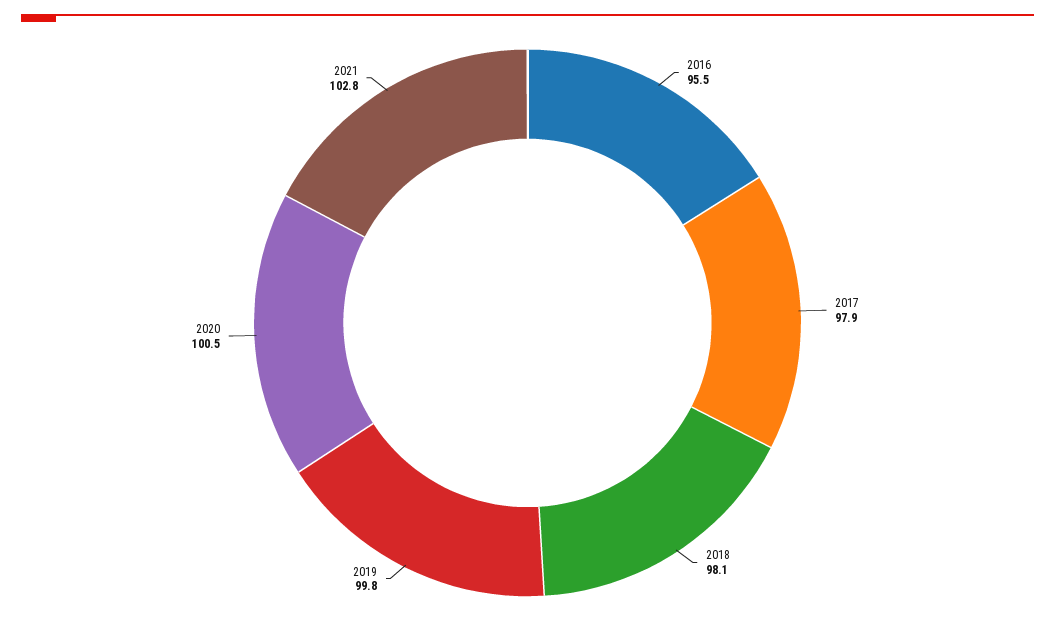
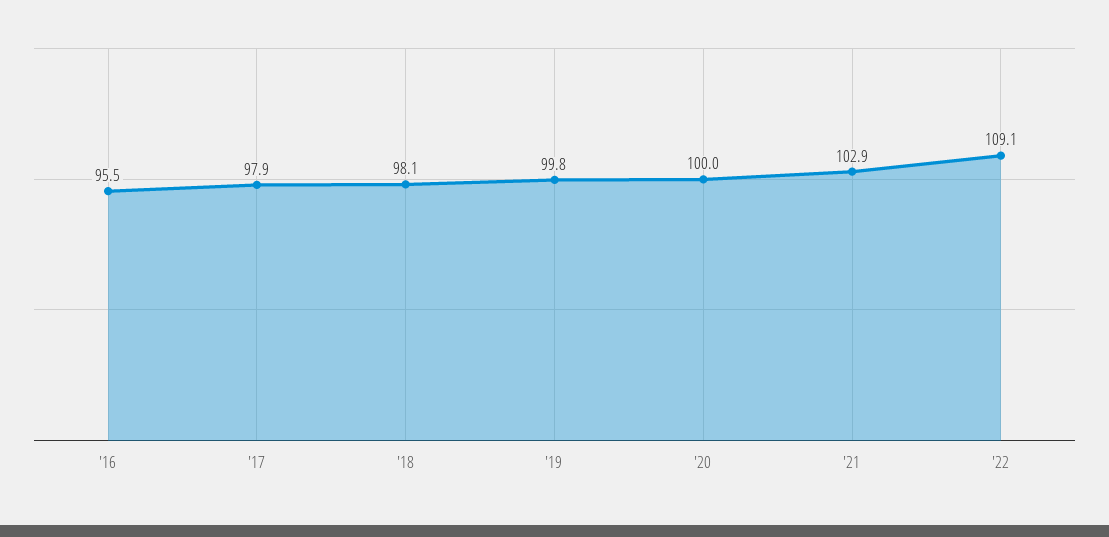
2020: 100.5 -> 100
2021: 102.8 -> 102.9
'22: none -> 109.1

